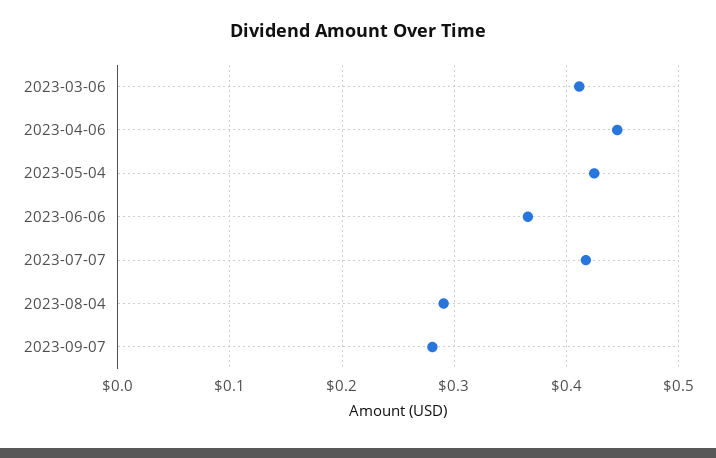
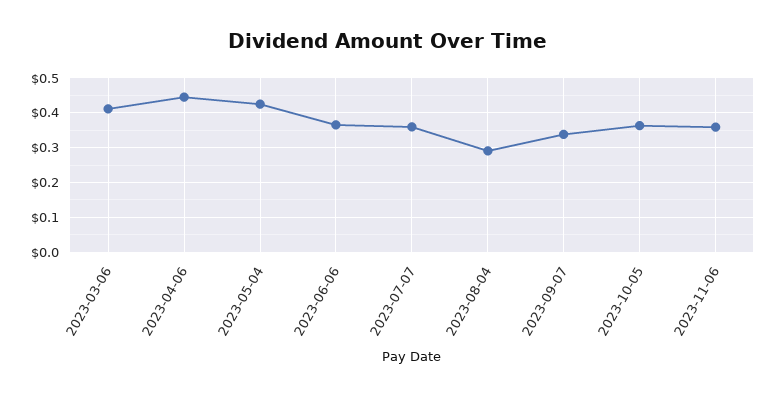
2023-07-07: 0.42 -> 0.36
2023-09-07: 0.28 -> 0.34
2023-10-05: none -> 0.36
2023-11-06: none -> 0.36

